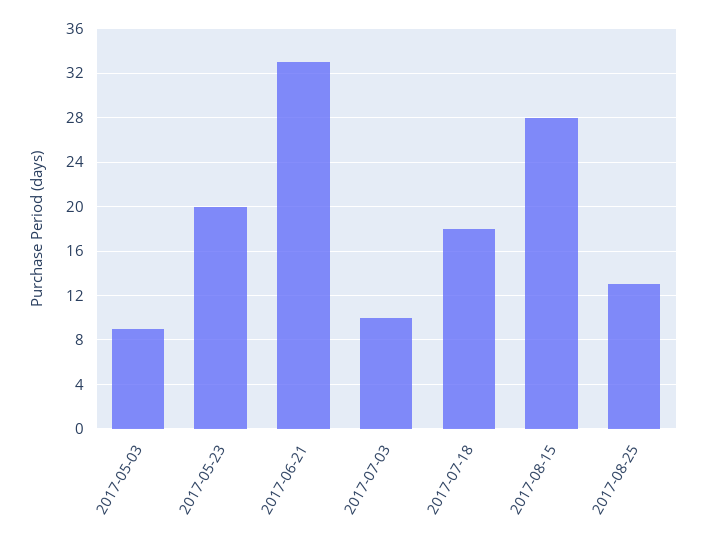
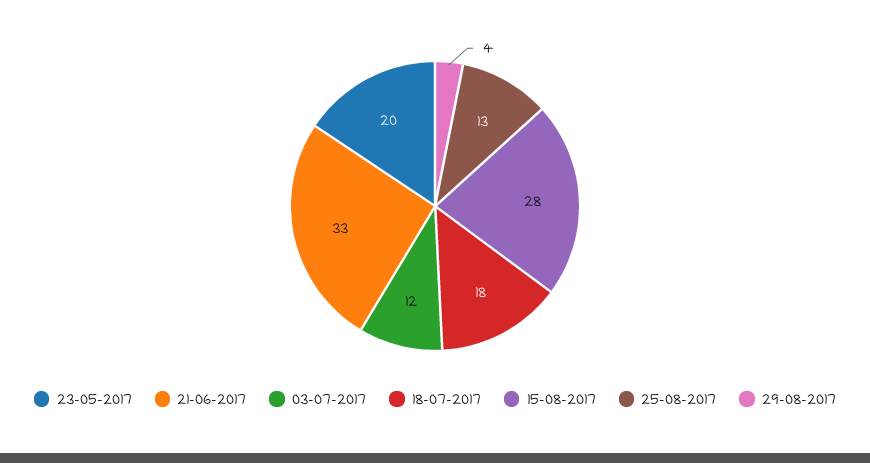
2017-05-03: 9 -> none
2017-07-03: 10 -> 12
29-08-2017: none -> 4

